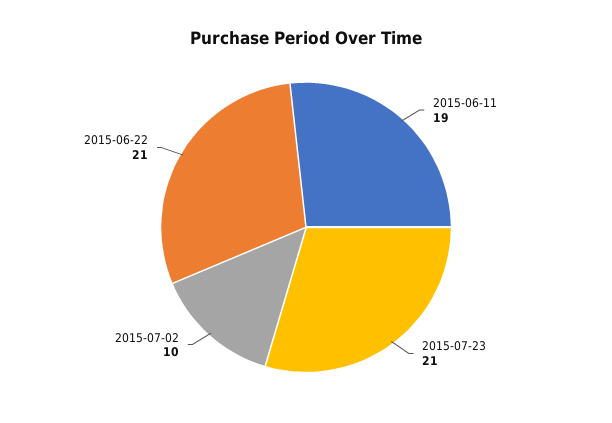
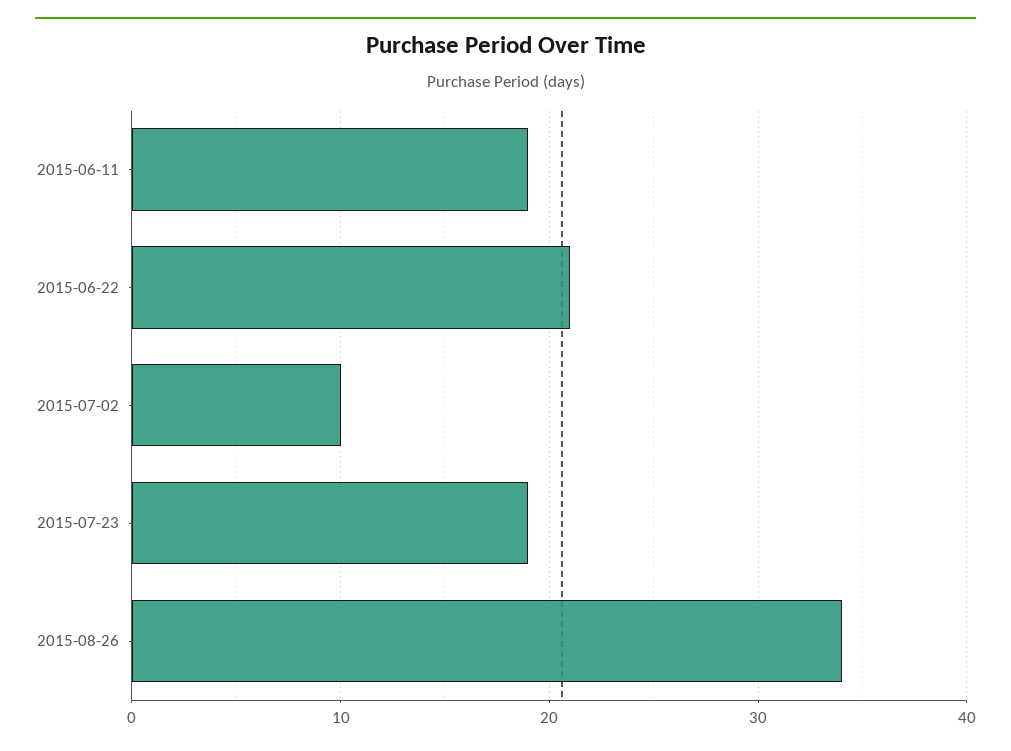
2015-07-23: 21 -> 19
2015-08-26: none -> 34

